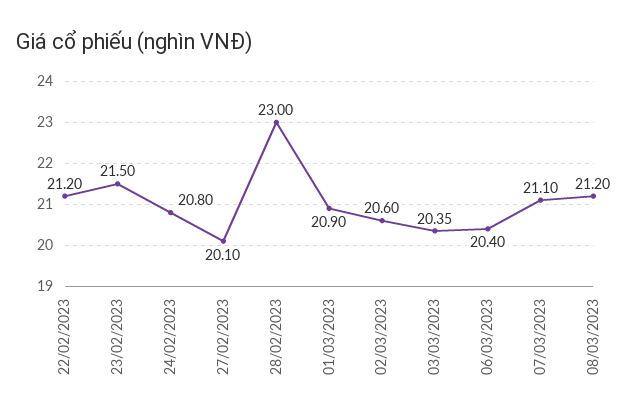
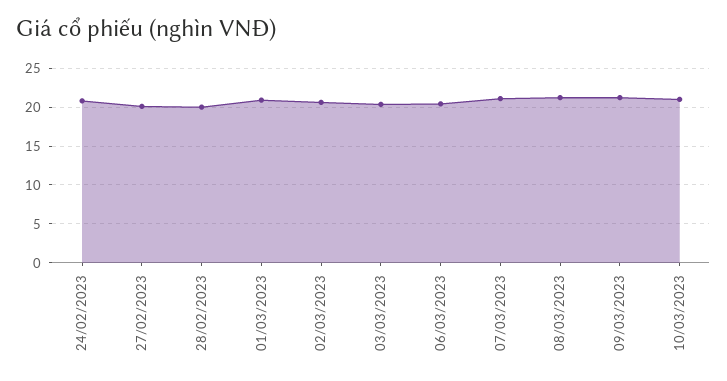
22/02/2023: 21.2 -> none
23/02/2023: 21.5 -> none
28/02/2023: 23 -> 20
09/03/2023: none -> 21
10/03/2023: none -> 21

